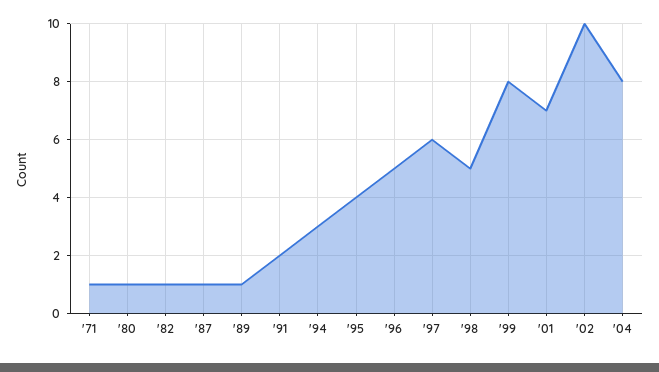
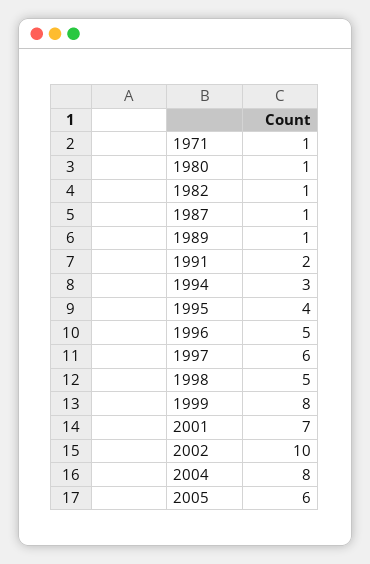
2005: none -> 6

